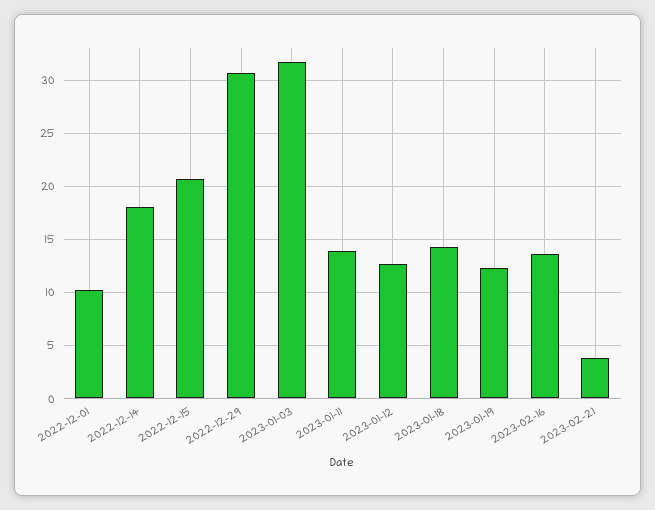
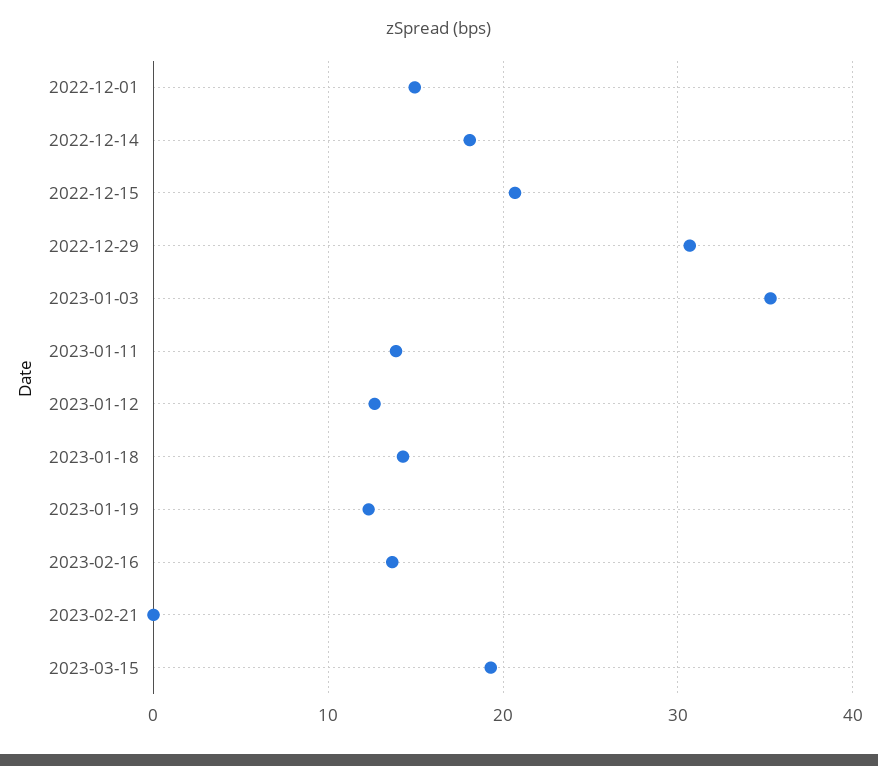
2022-12-01: 10 -> 15
2023-01-03: 32 -> 35
2023-02-21: 4 -> 0
2023-03-15: none -> 19

